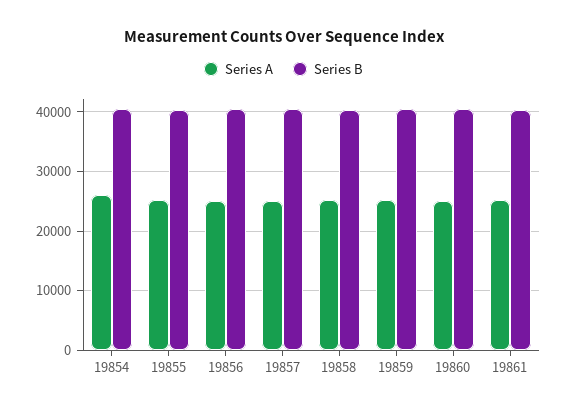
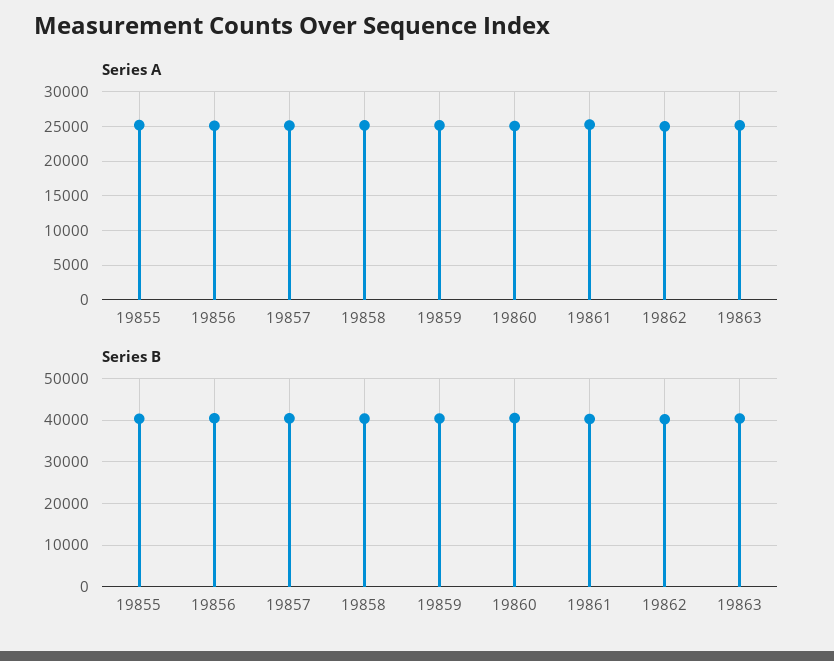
Series A, 19854: 26000 -> none
Series B, 19854: 40000 -> none
Series A, 19862: none -> 25000
Series A, 19863: none -> 25000
Series B, 19862: none -> 40000
Series B, 19863: none -> 40000

